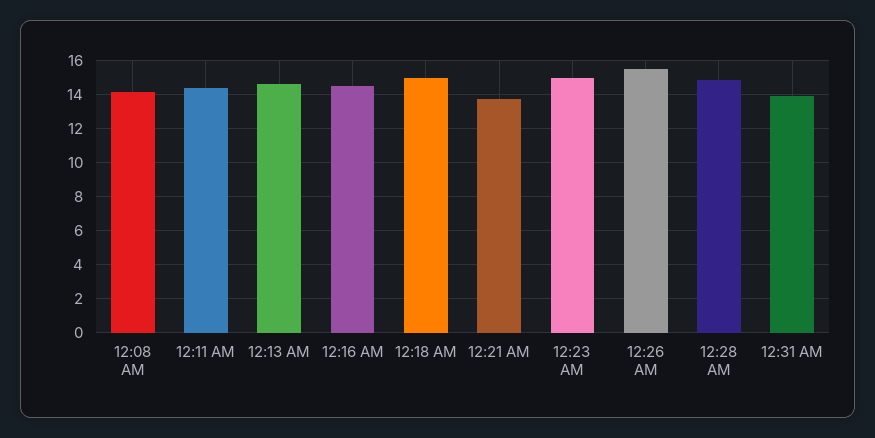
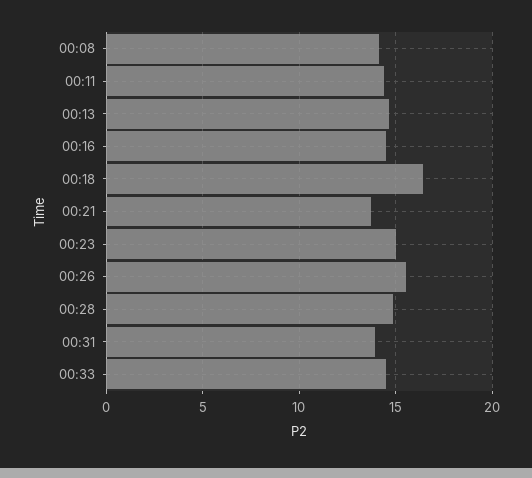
12:18 AM: 15 -> 16.5
00:33: none -> 14.5

